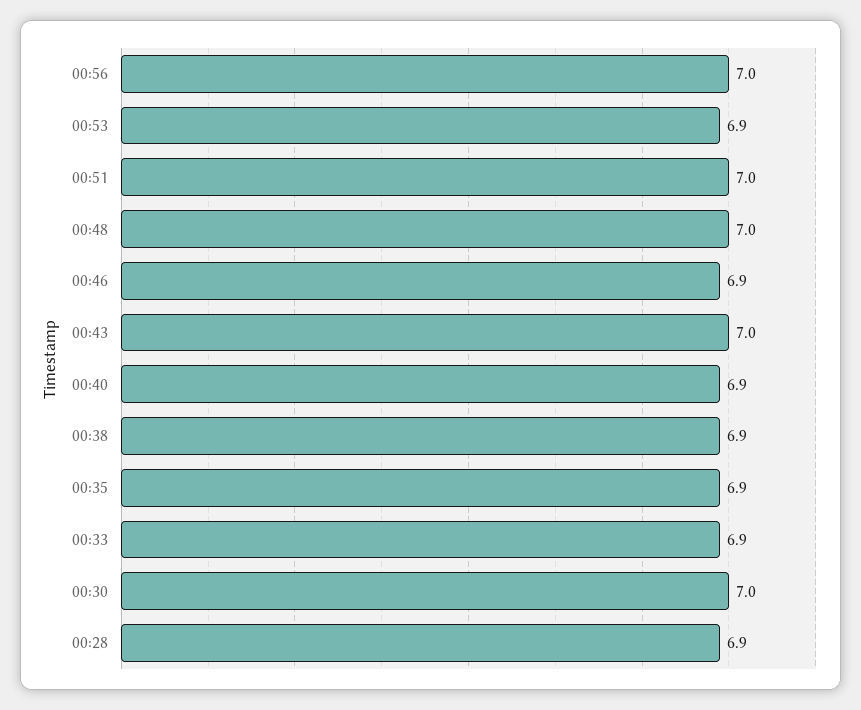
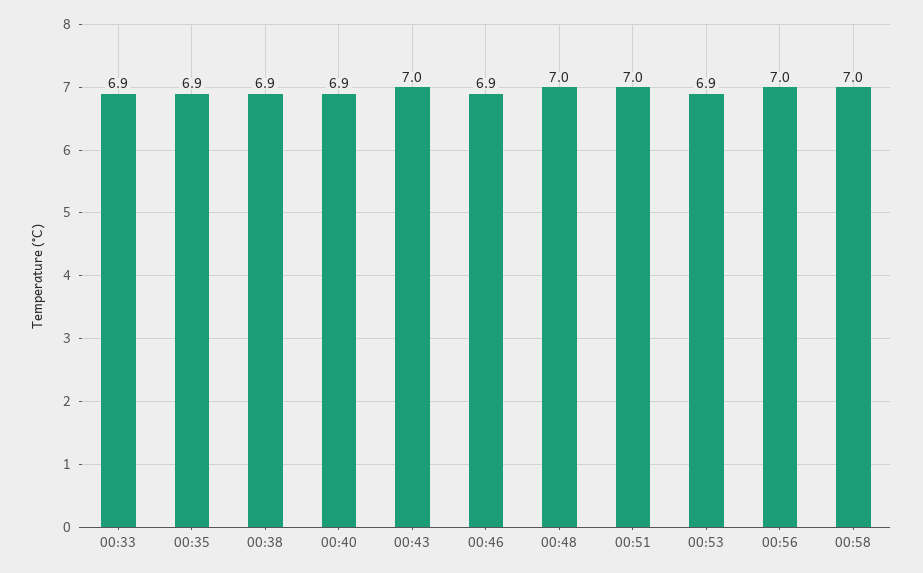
00:30: 7 -> none
00:28: 6.9 -> none
00:58: none -> 7

